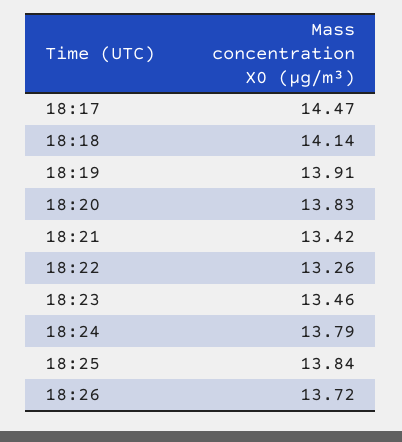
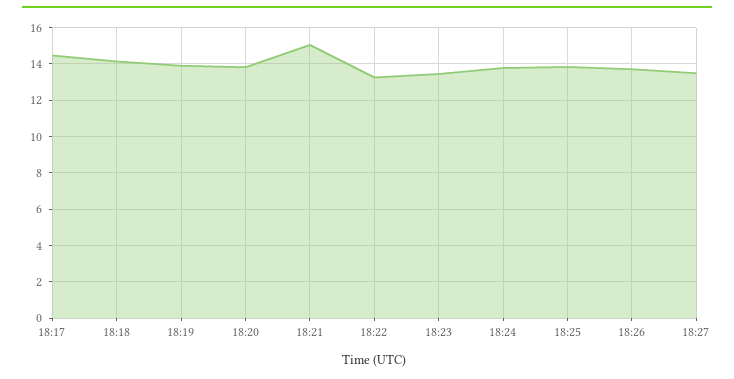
18:21: 13.42 -> 15
18:27: none -> 13.5

